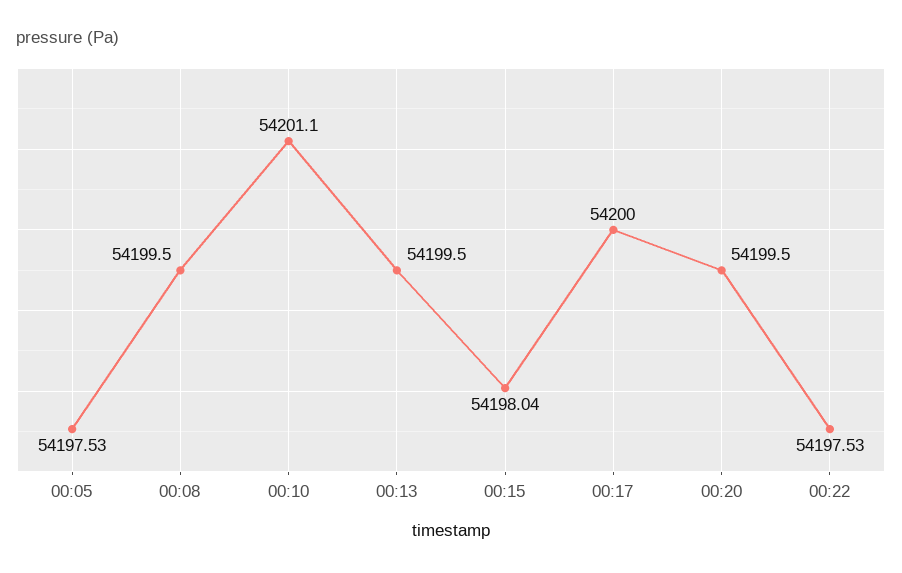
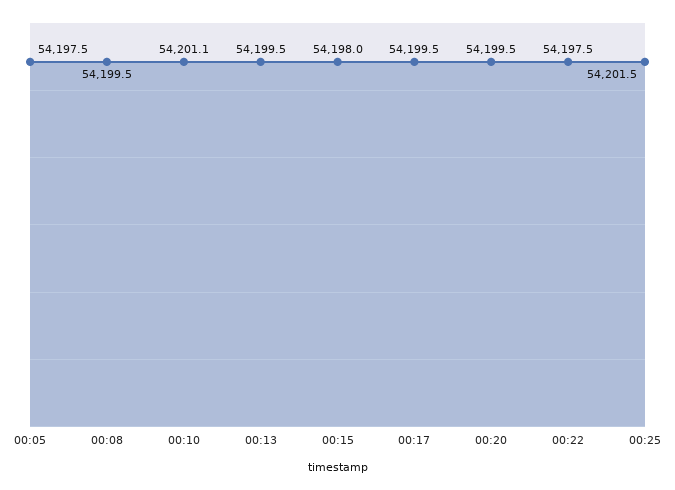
00:17: 54200 -> 54199.5
00:25: none -> 54201.5

